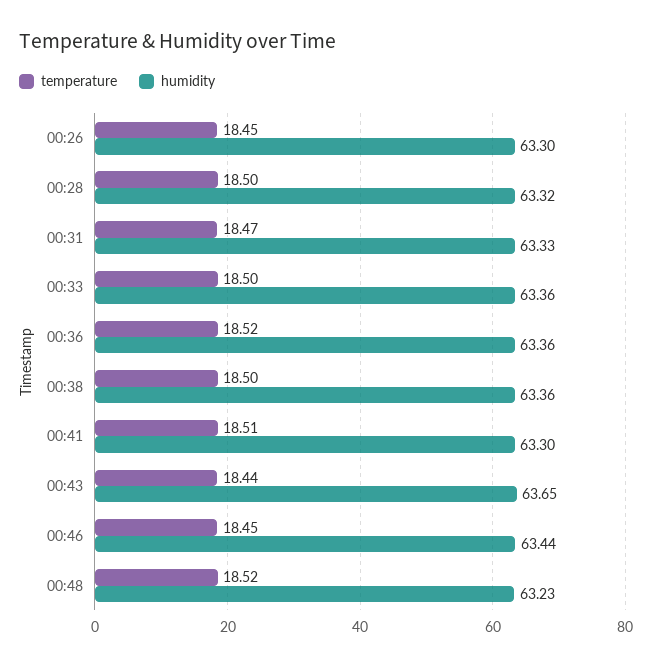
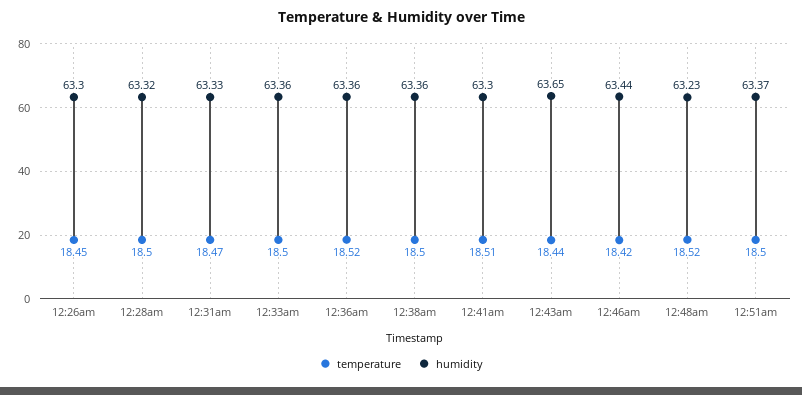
temperature, 00:46: 18.45 -> 18.42
temperature, 12:51am: none -> 18.5
humidity, 12:51am: none -> 63.37

